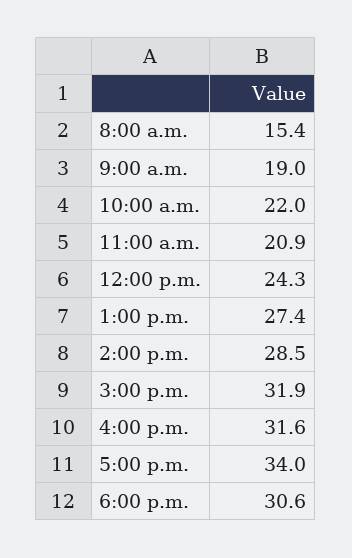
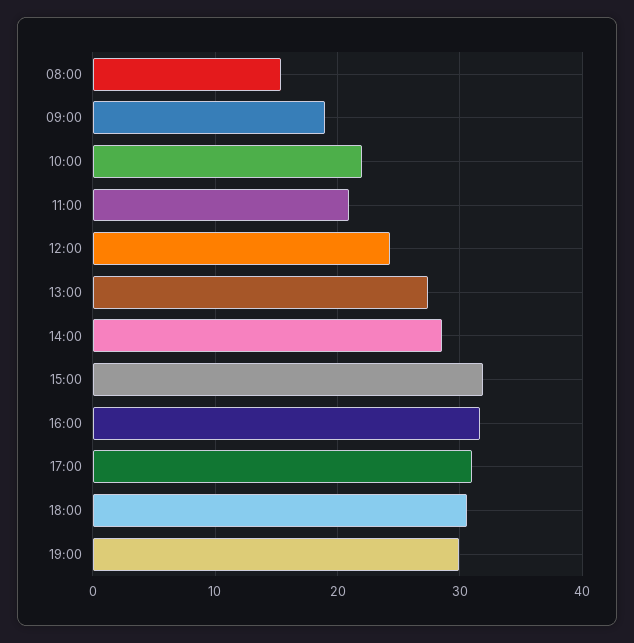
5:00 p.m.: 34 -> 31
19:00: none -> 30

